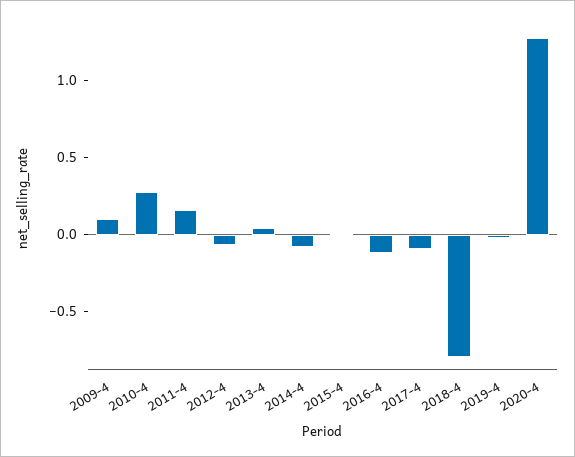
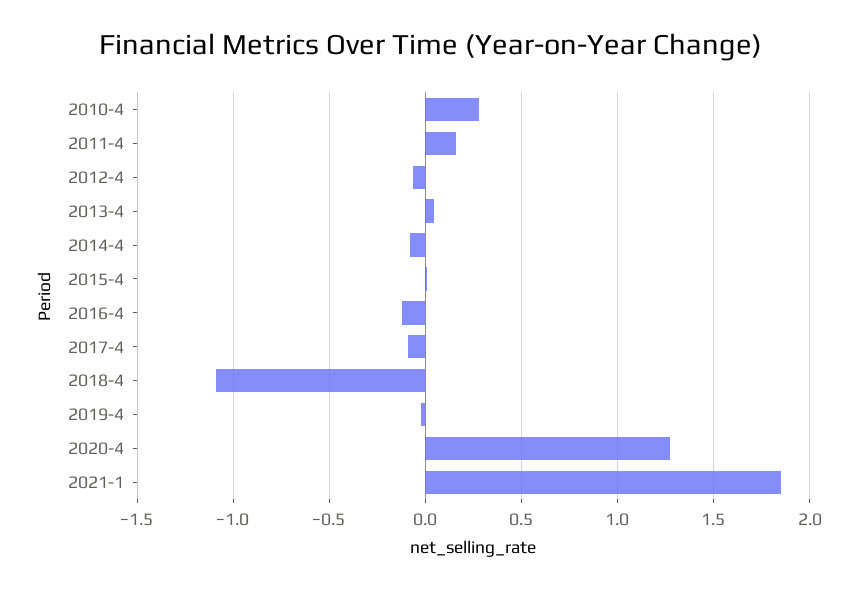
2009-4: 0.1 -> none
2018-4: -0.8 -> -1.1
2021-1: none -> 1.85

